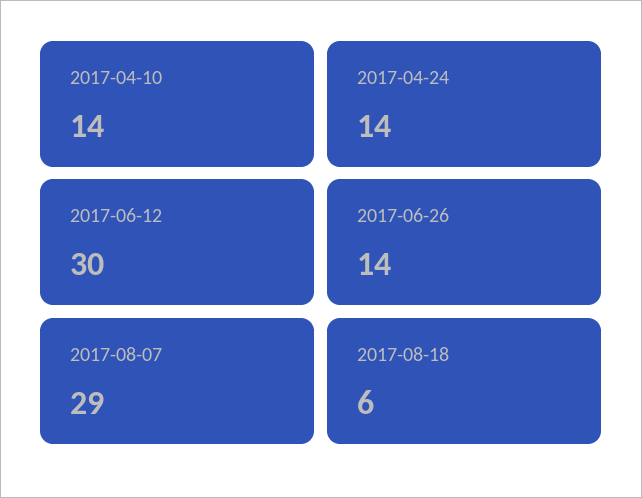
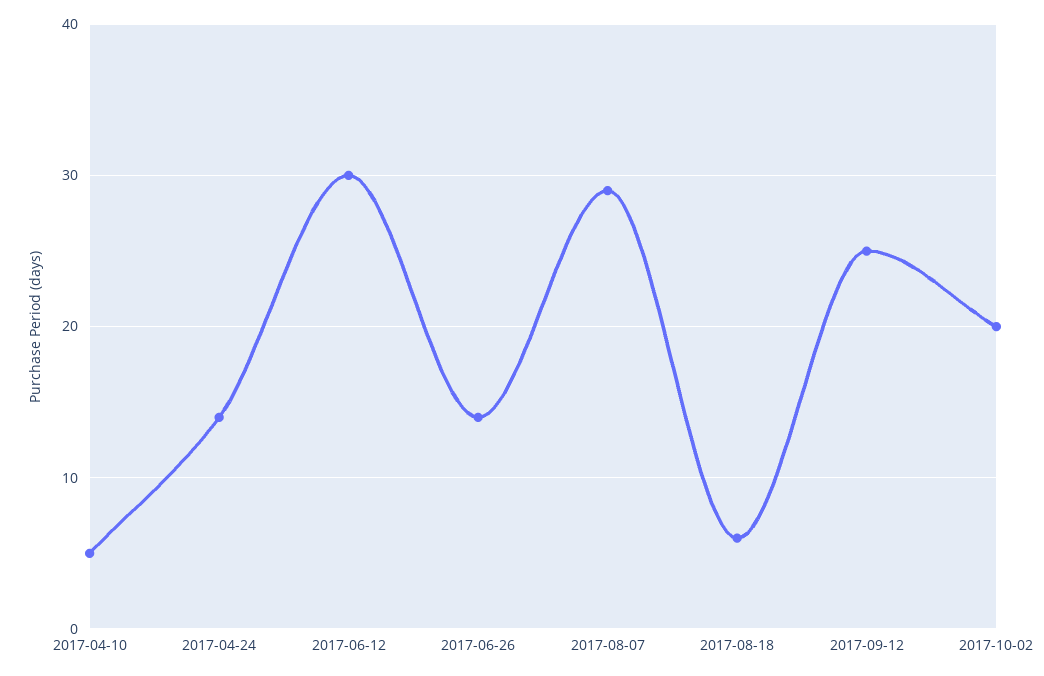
2017-04-10: 14 -> 5
2017-09-12: none -> 25
2017-10-02: none -> 20

